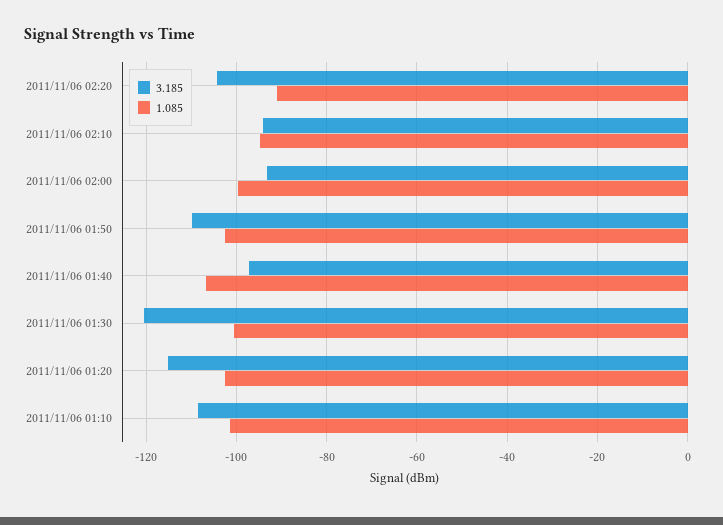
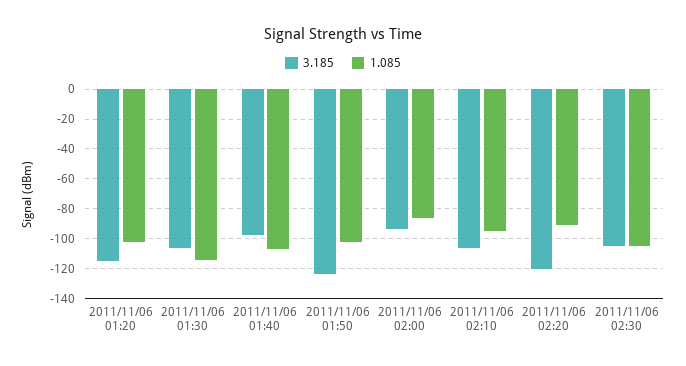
3.185, 2011/11/06 02:20: -104 -> -120
3.185, 2011/11/06 02:10: -94 -> -105
1.085, 2011/11/06 02:00: -100 -> -85
3.185, 2011/11/06 01:50: -110 -> -125
3.185, 2011/11/06 01:30: -120 -> -105
1.085, 2011/11/06 01:30: -100 -> -115
3.185, 2011/11/06 01:10: -108 -> none
1.085, 2011/11/06 01:10: -102 -> none
3.185, 2011/11/06 02:30: none -> -105
1.085, 2011/11/06 02:30: none -> -105

